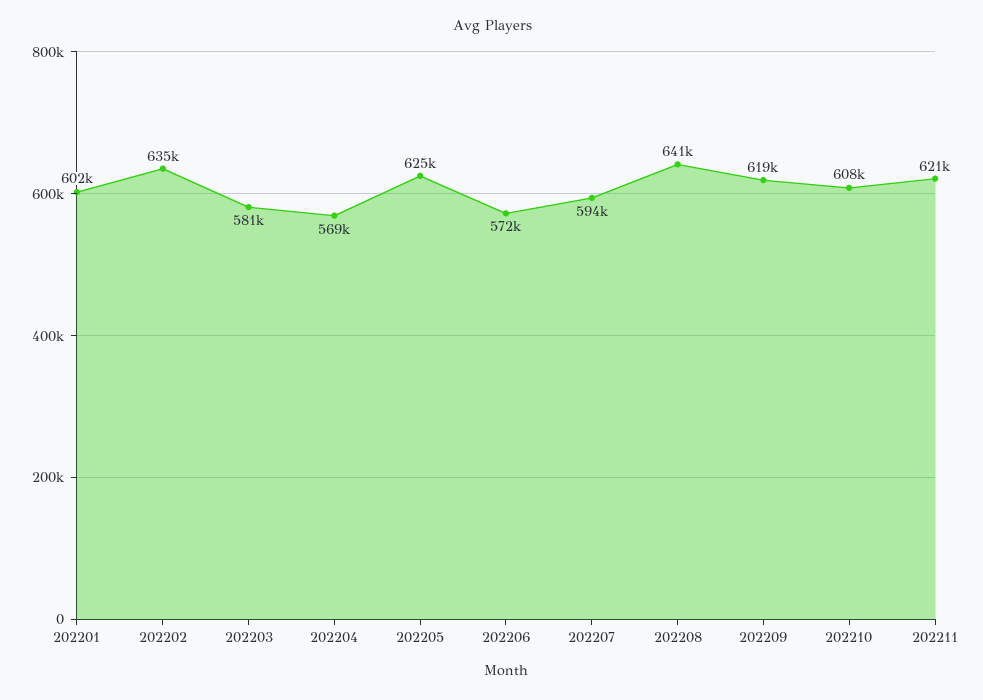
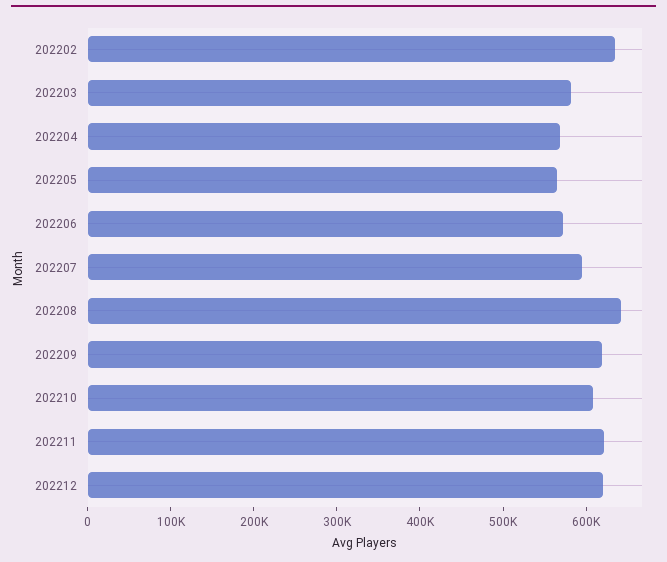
202201: 602000 -> none
202205: 625000 -> 560000
202212: none -> 620000

